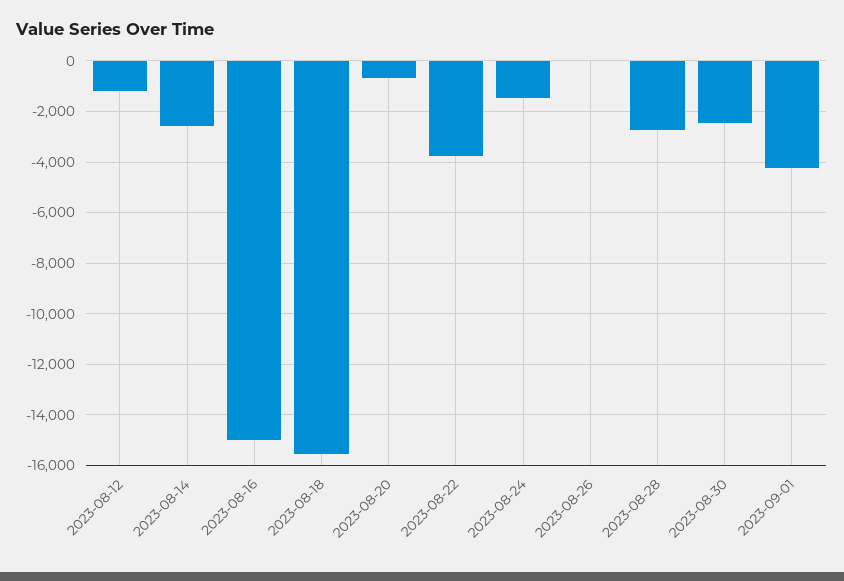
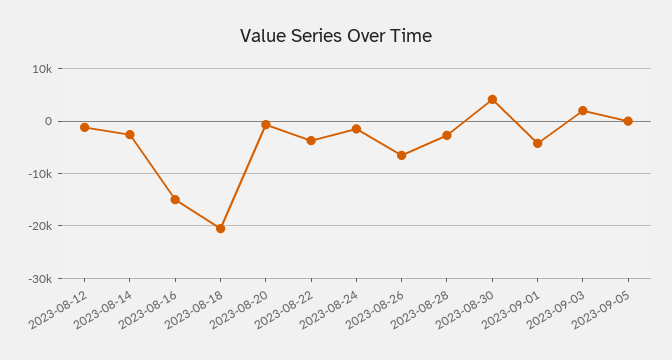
2023-08-18: -15500 -> -20000
2023-08-26: 0 -> -6000
2023-08-30: -2500 -> 4000
2023-09-03: none -> 2000
2023-09-05: none -> 0

